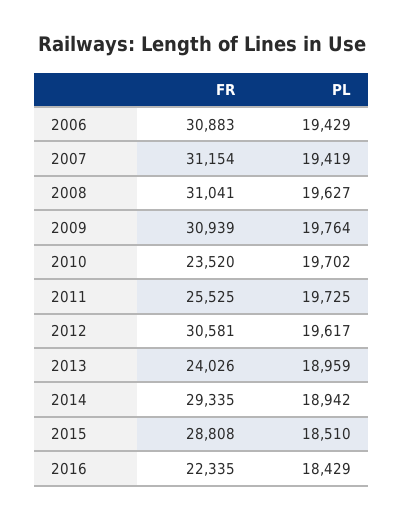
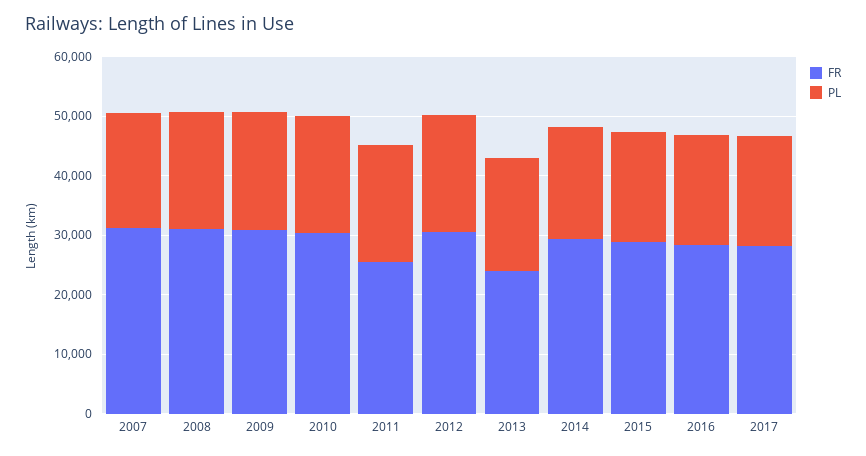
FR, 2006: 30883 -> none
PL, 2006: 19429 -> none
FR, 2010: 23520 -> 30000
FR, 2016: 22335 -> 28000
FR, 2017: none -> 28000
PL, 2017: none -> 18000

